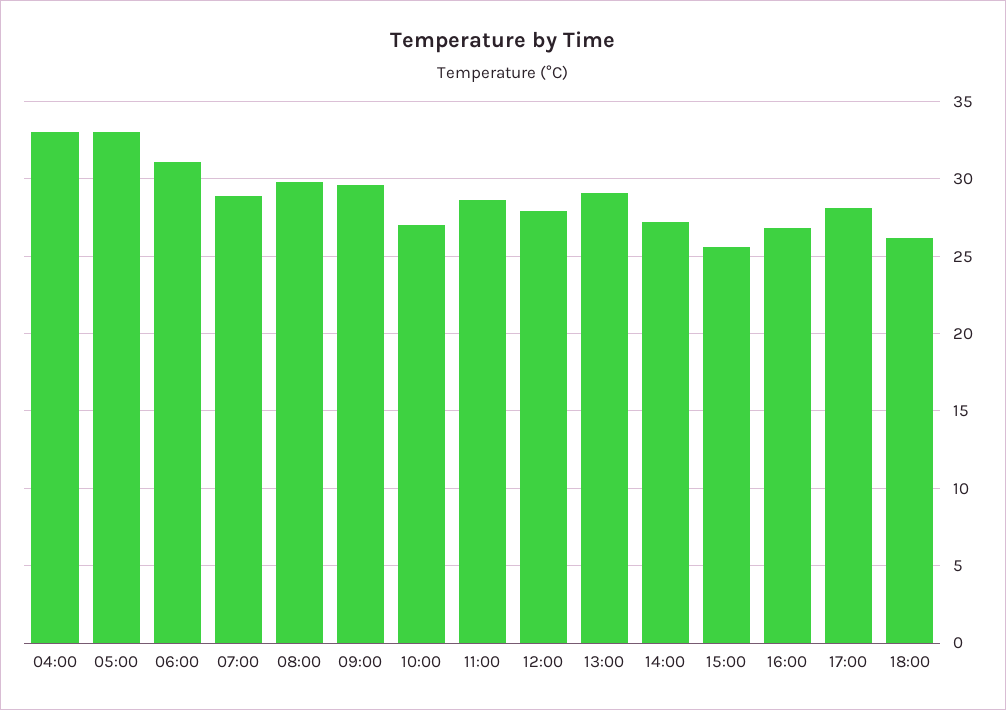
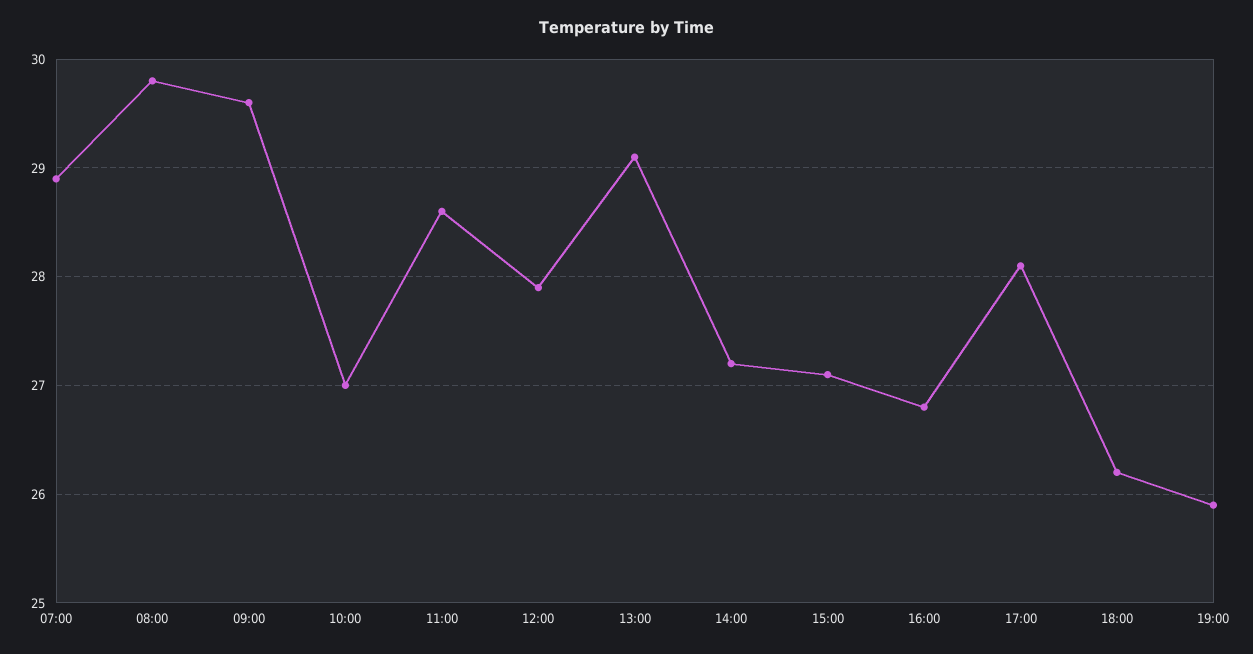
04:00: 33 -> none
05:00: 33 -> none
06:00: 31 -> none
15:00: 25.5 -> 27.1
19:00: none -> 25.9

